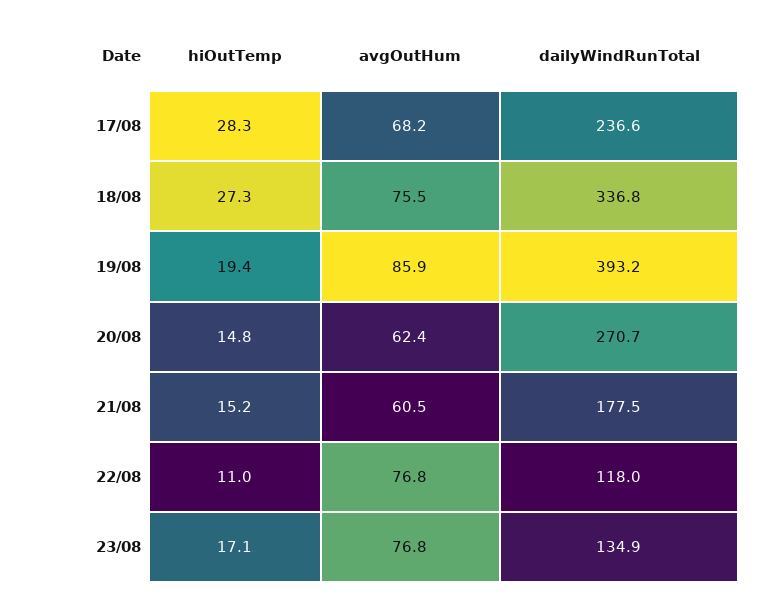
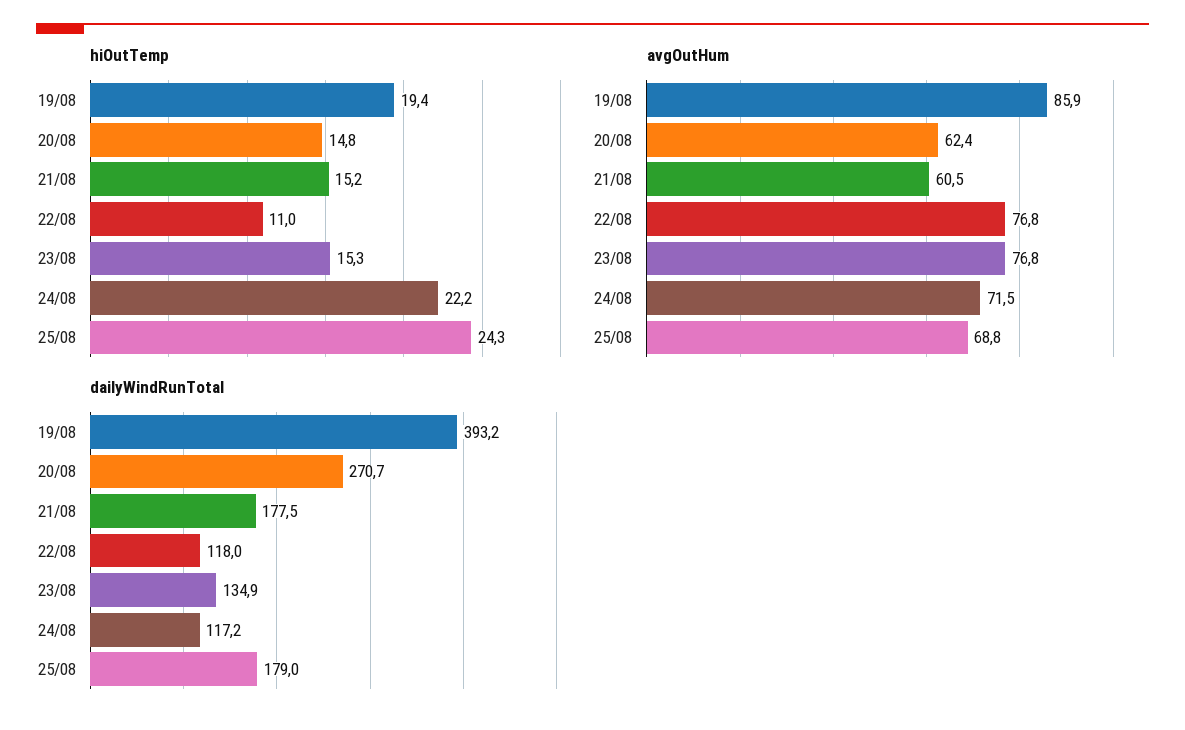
hiOutTemp, 17/08: 28.3 -> none
avgOutHum, 17/08: 68.2 -> none
dailyWindRunTotal, 17/08: 236.6 -> none
hiOutTemp, 18/08: 27.3 -> none
avgOutHum, 18/08: 75.5 -> none
dailyWindRunTotal, 18/08: 336.8 -> none
hiOutTemp, 23/08: 17.1 -> 15.3
hiOutTemp, 24/08: none -> 22.2
hiOutTemp, 25/08: none -> 24.3
avgOutHum, 24/08: none -> 71.5
avgOutHum, 25/08: none -> 68.8
dailyWindRunTotal, 24/08: none -> 117.2
dailyWindRunTotal, 25/08: none -> 179

